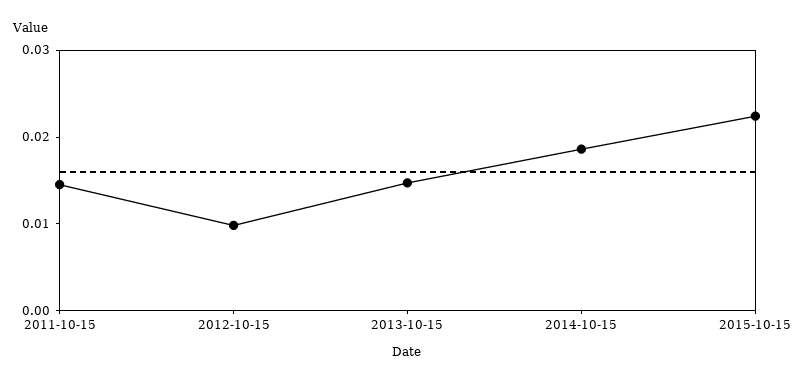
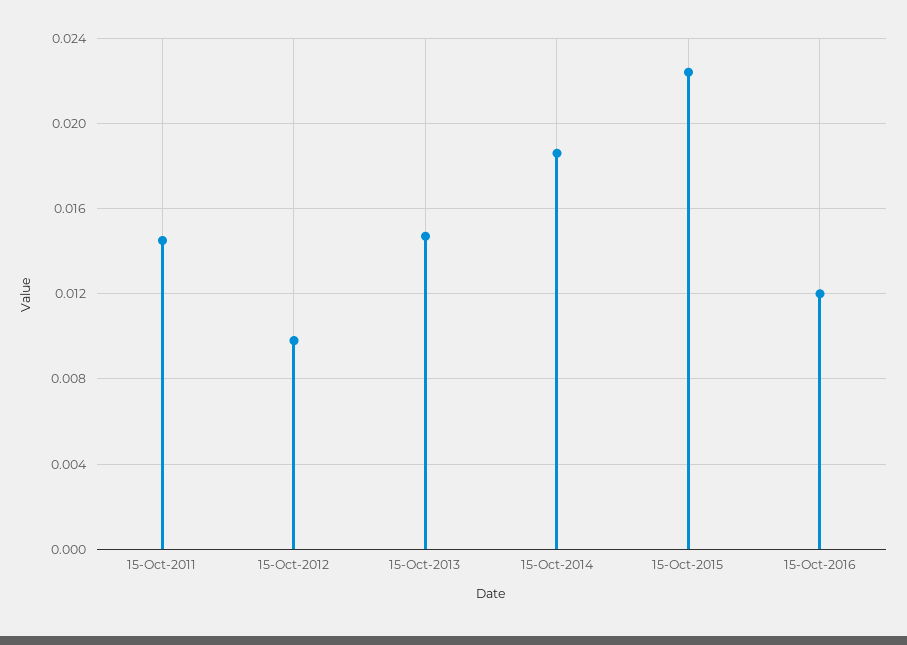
15-Oct-2016: none -> 0.012

